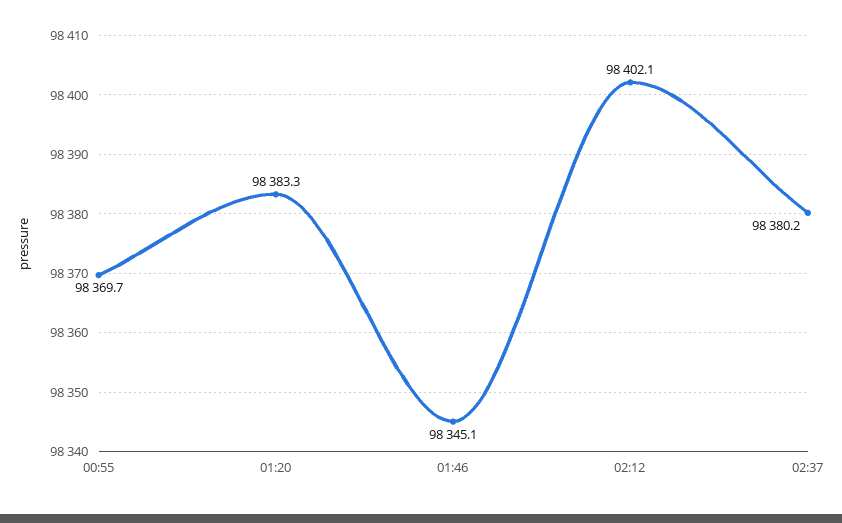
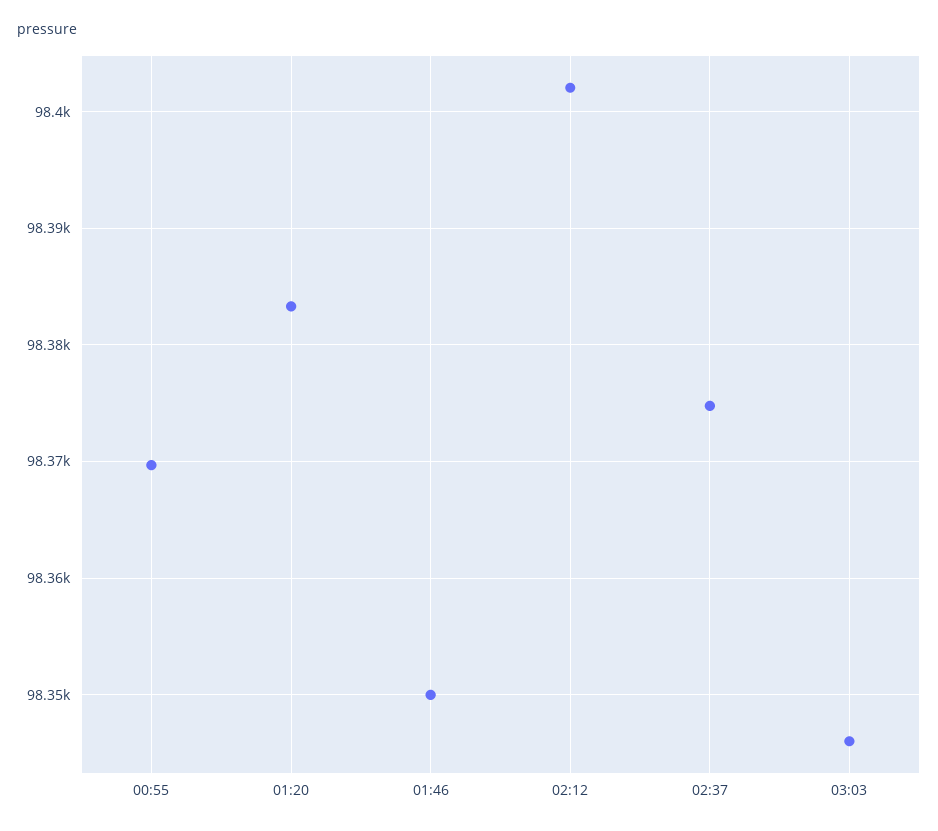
01:46: 98345.1 -> 98350
02:37: 98380.2 -> 98375
03:03: none -> 98346

